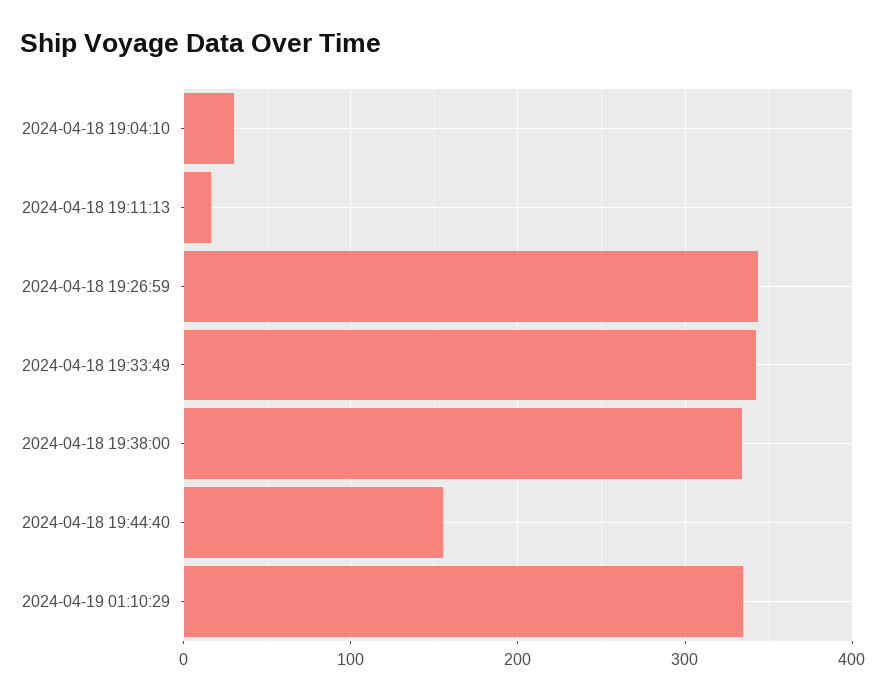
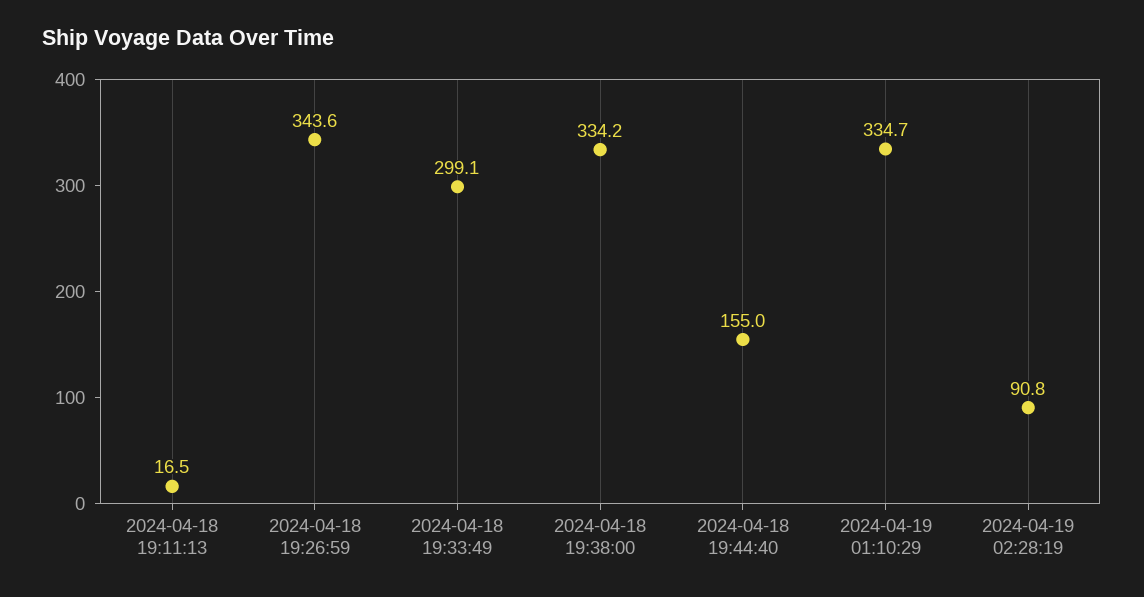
2024-04-18 19:04:10: 30 -> none
2024-04-18 19:33:49: 340 -> 299.1
2024-04-19 02:28:19: none -> 90.8

